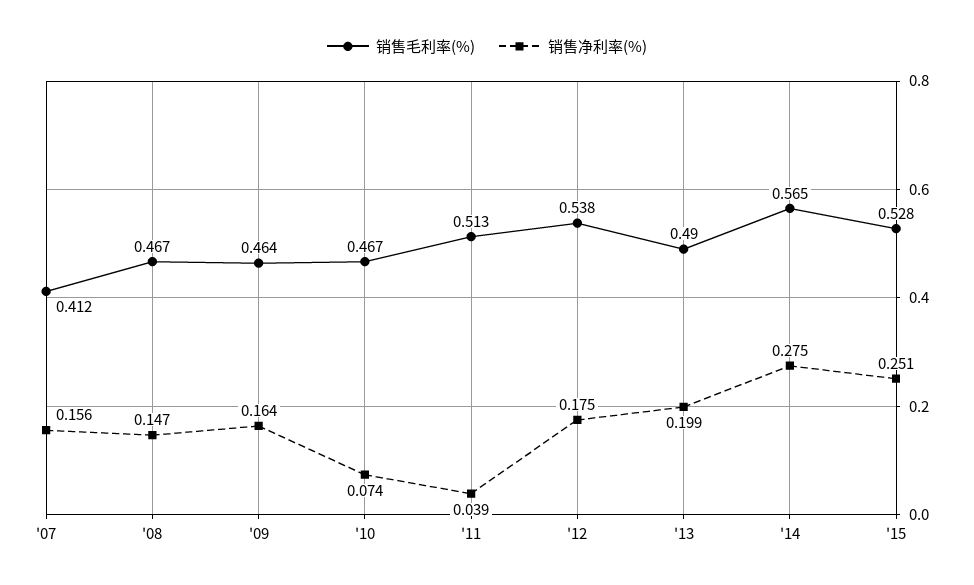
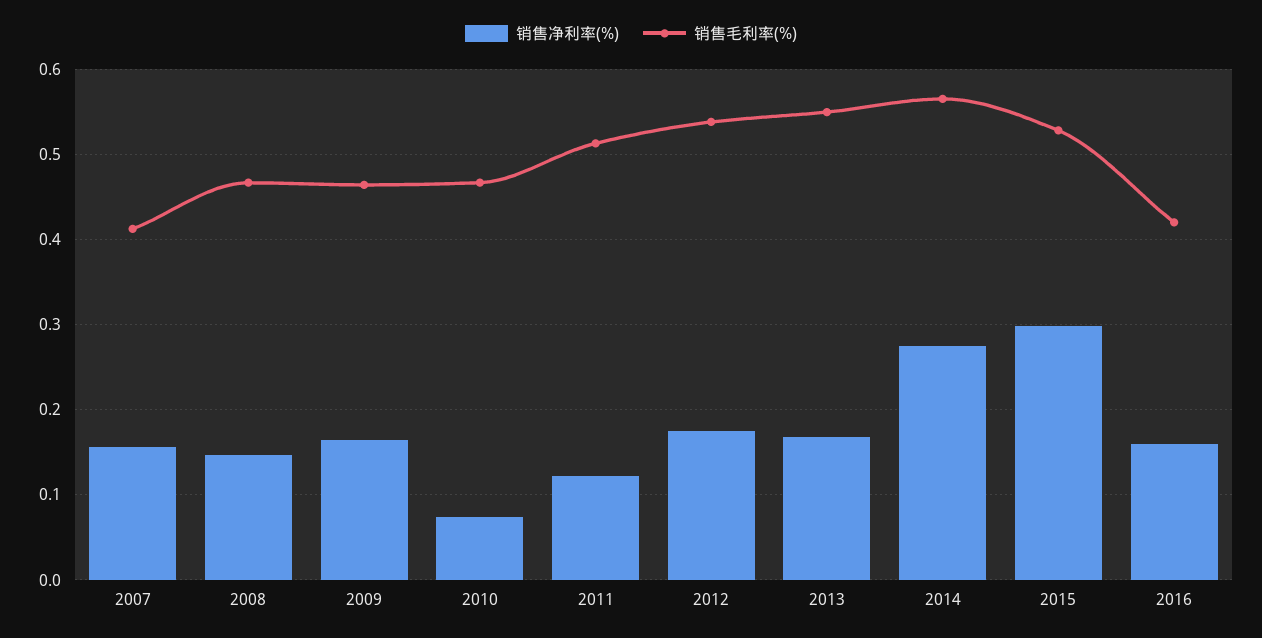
销售净利率(%), '11: 0.039 -> 0.12
销售毛利率(%), '13: 0.49 -> 0.55
销售净利率(%), '13: 0.199 -> 0.17
销售净利率(%), '15: 0.251 -> 0.3
销售净利率(%), 2016: none -> 0.16
销售毛利率(%), 2016: none -> 0.42

